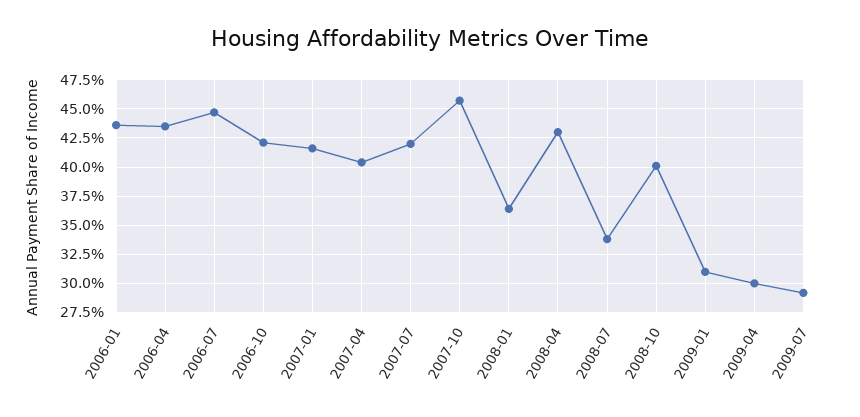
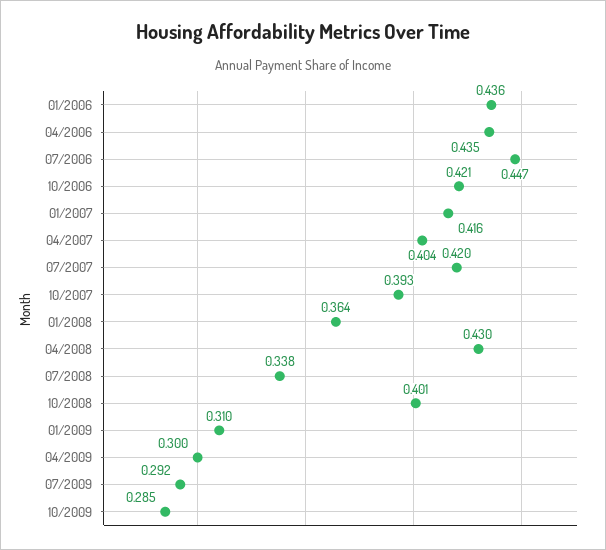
2007-10: 0.45 -> 0.393
10/2009: none -> 0.285

